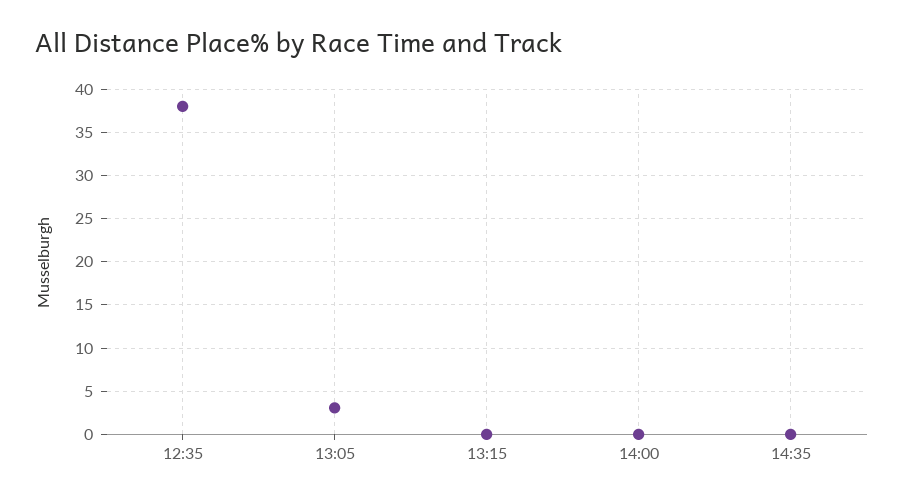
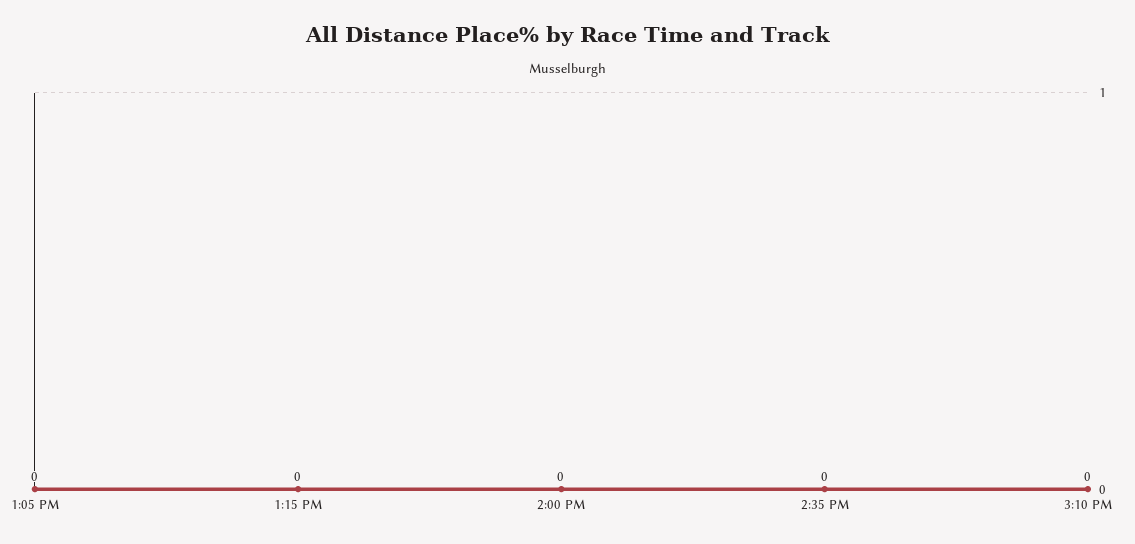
12:35: 38 -> none
13:05: 3 -> 0
3:10 PM: none -> 0

